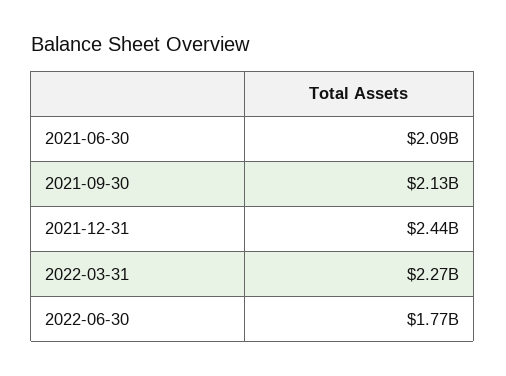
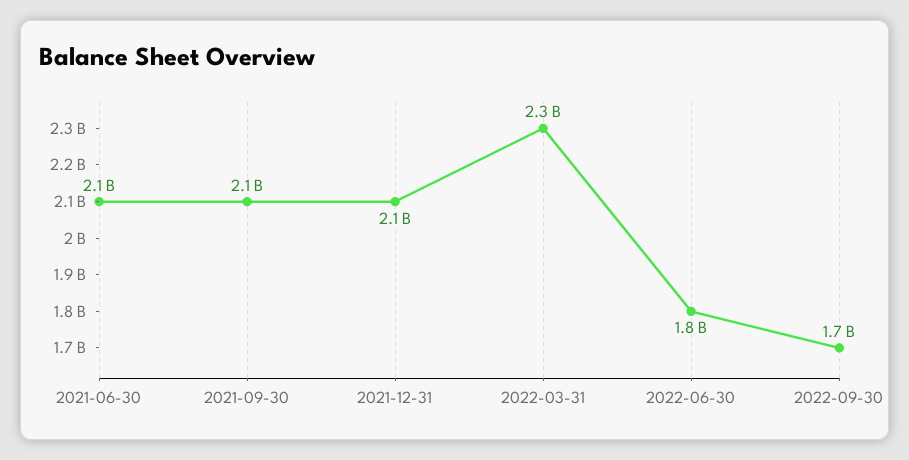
2021-12-31: 2440000000 -> 2100000000
2022-09-30: none -> 1700000000

